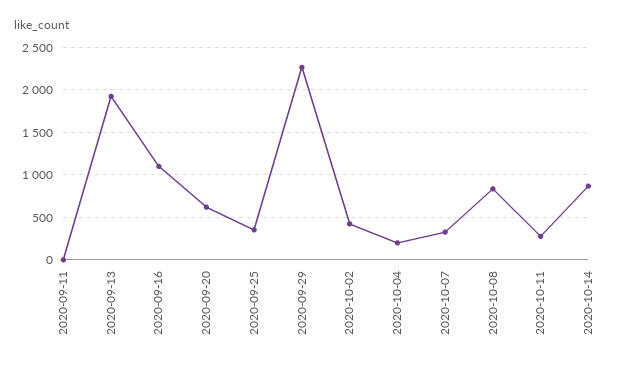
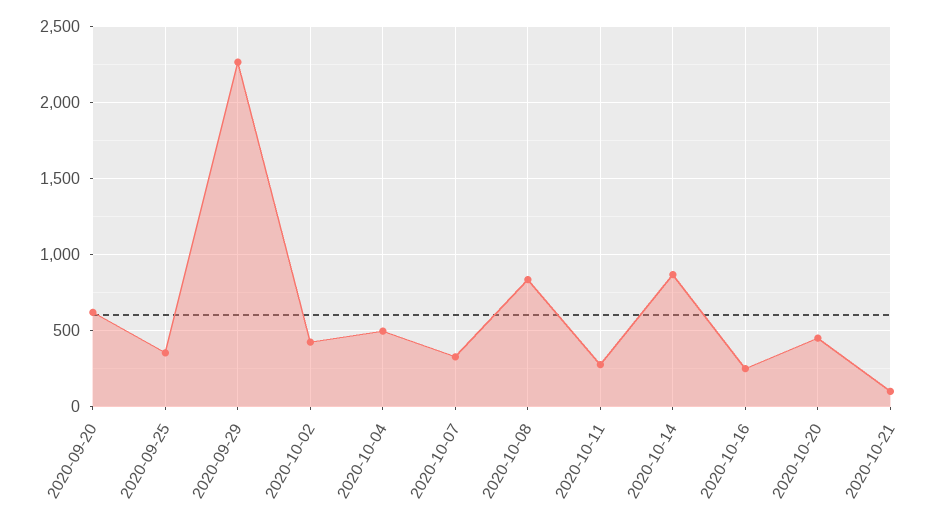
2020-09-11: 0 -> none
2020-09-13: 1900 -> none
2020-09-16: 1100 -> none
2020-10-04: 200 -> 500
2020-10-16: none -> 250
2020-10-20: none -> 450
2020-10-21: none -> 100

